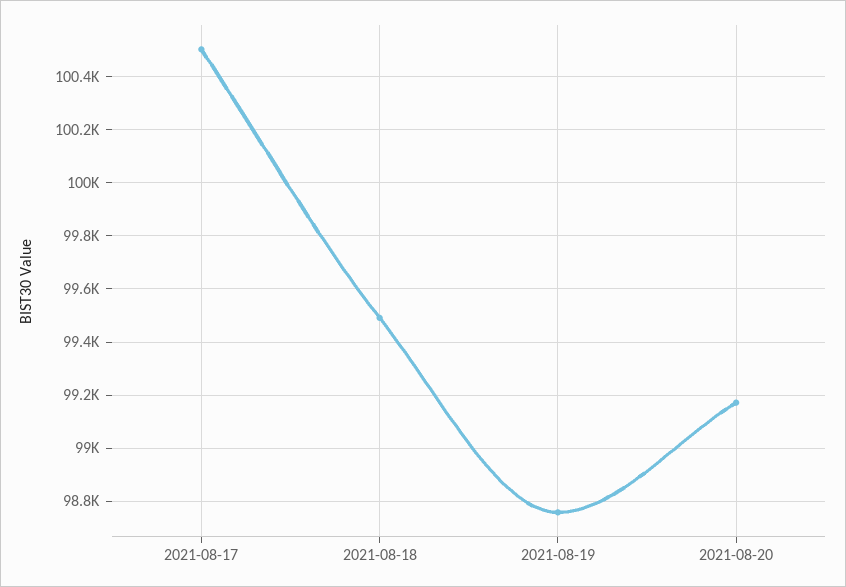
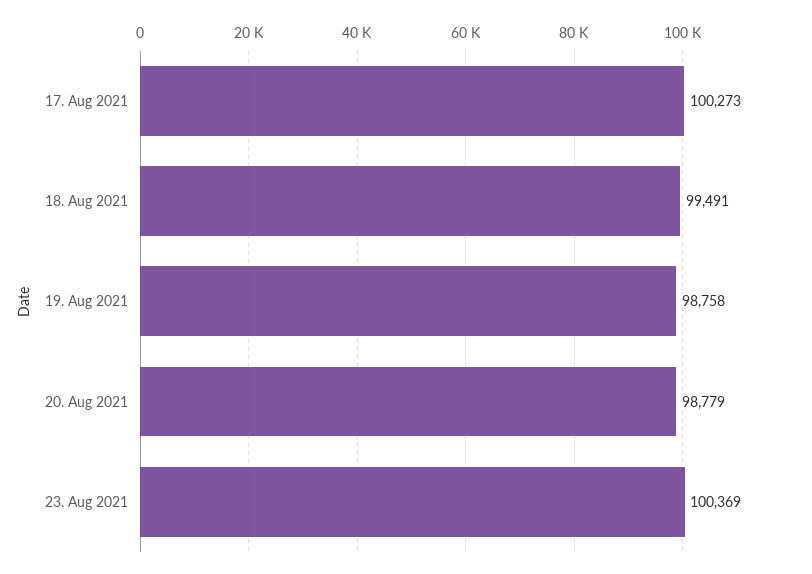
2021-08-17: 100500 -> 100273
2021-08-20: 99175 -> 98779
23. Aug 2021: none -> 100369

